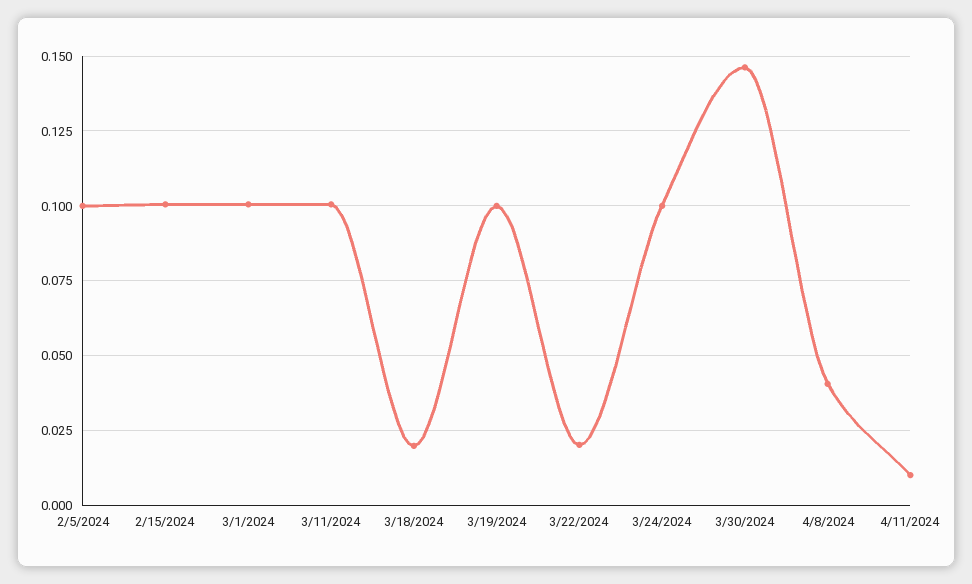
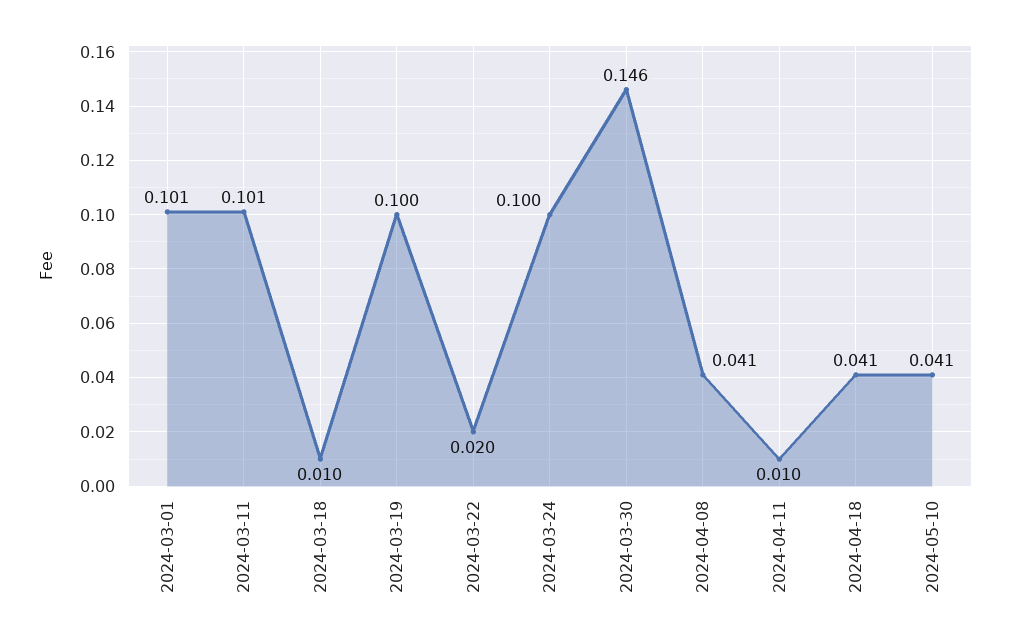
2/5/2024: 0.1 -> none
2/15/2024: 0.1 -> none
3/18/2024: 0.02 -> 0.01
2024-04-18: none -> 0.041
2024-05-10: none -> 0.041

